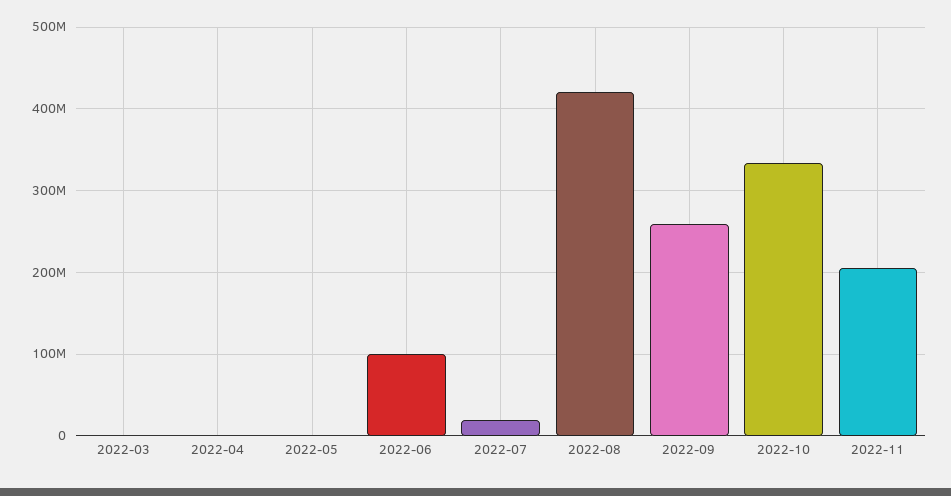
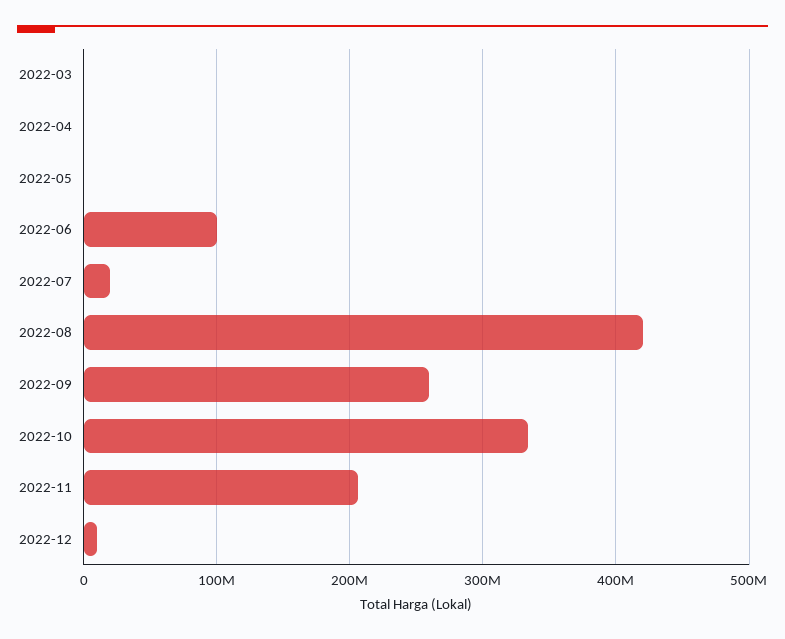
2022-12: none -> 10000000

